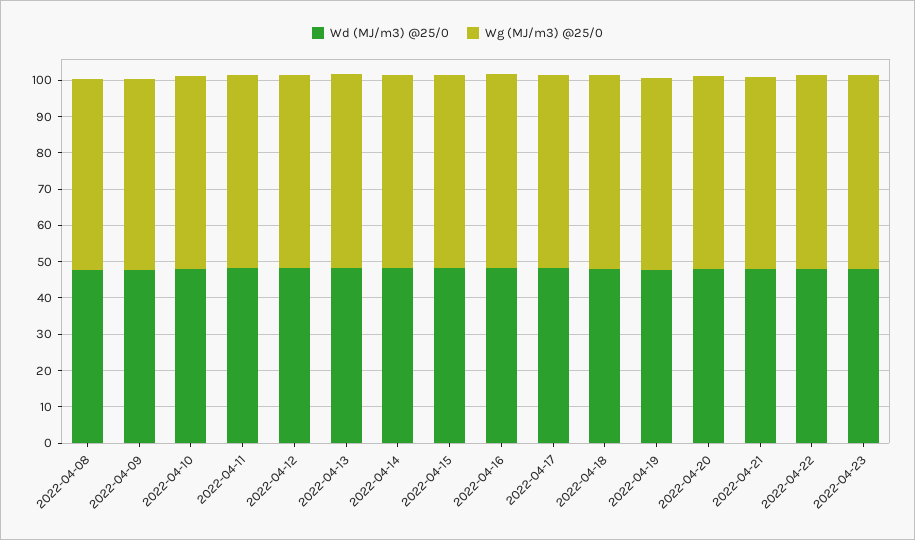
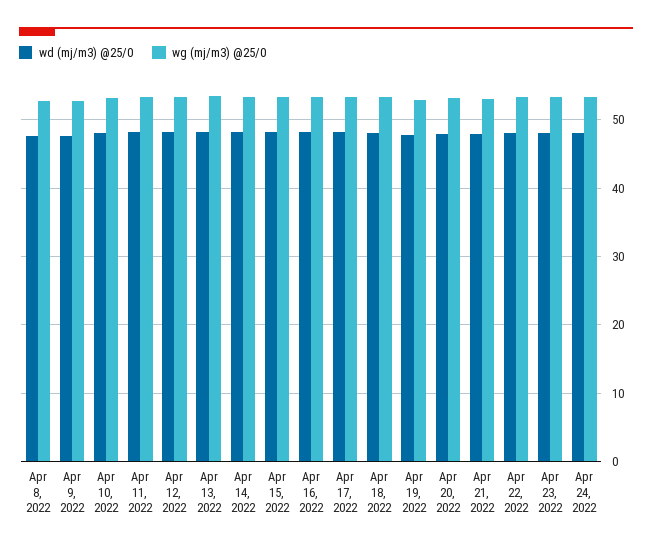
Wd (MJ/m3) @25/0, Apr 24, 2022: none -> 48
Wg (MJ/m3) @25/0, Apr 24, 2022: none -> 53

